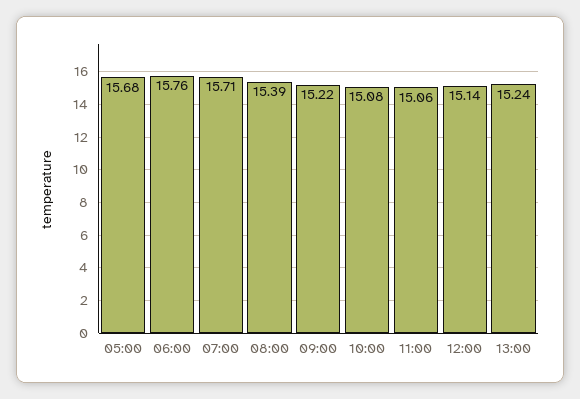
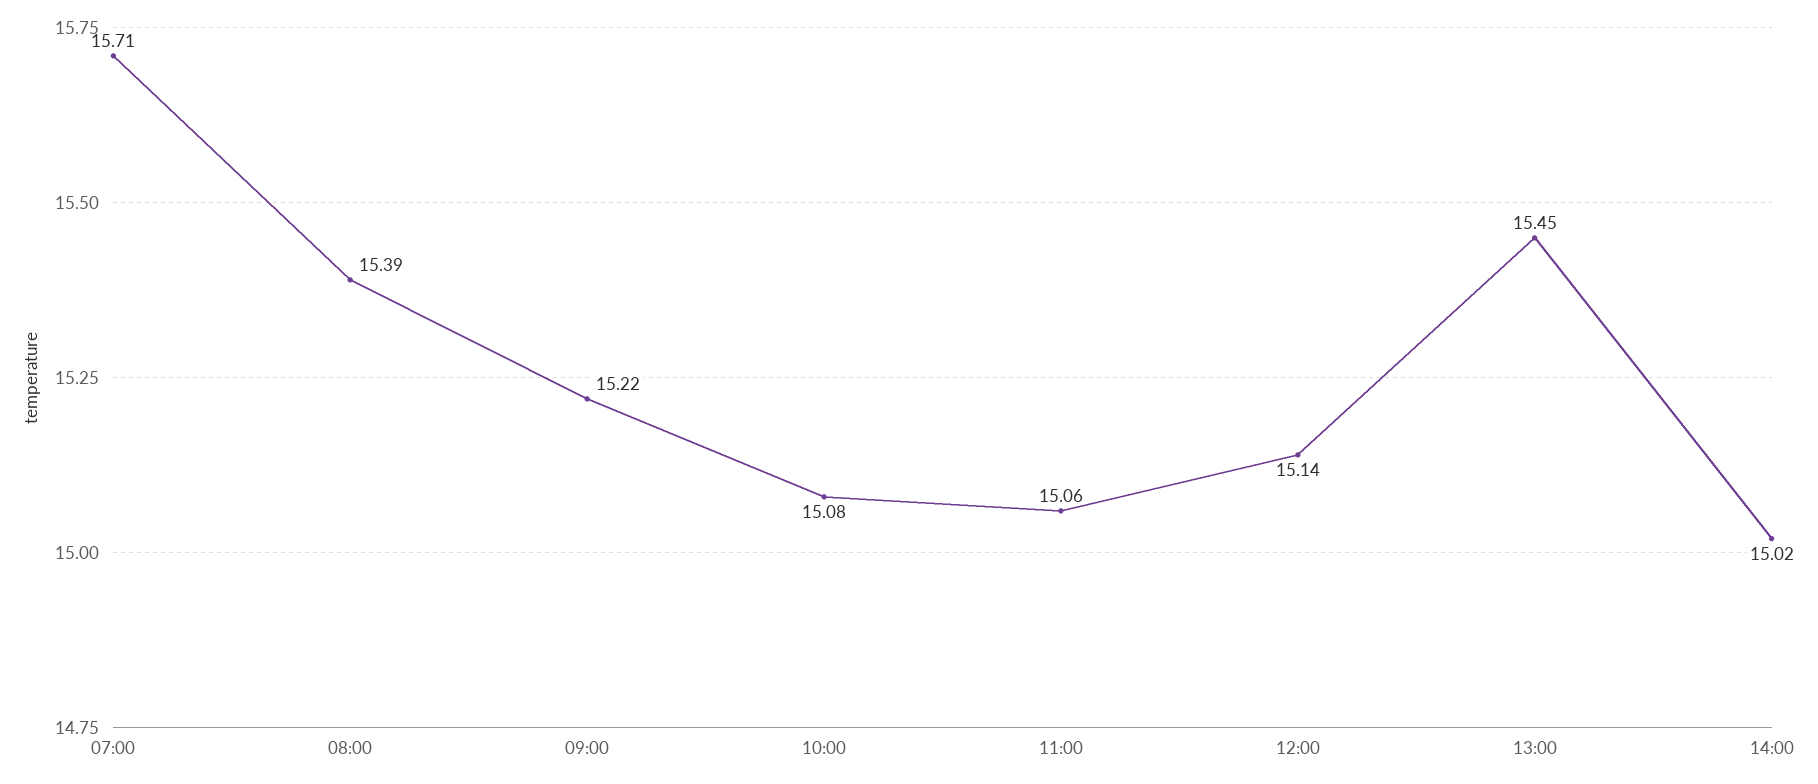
05:00: 15.68 -> none
06:00: 15.76 -> none
13:00: 15.24 -> 15.45
14:00: none -> 15.02

